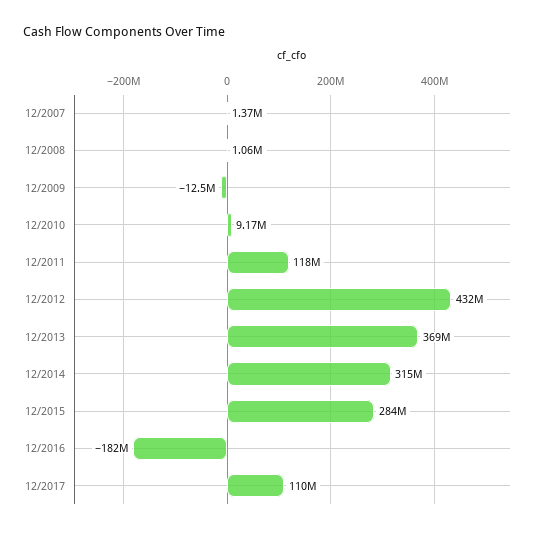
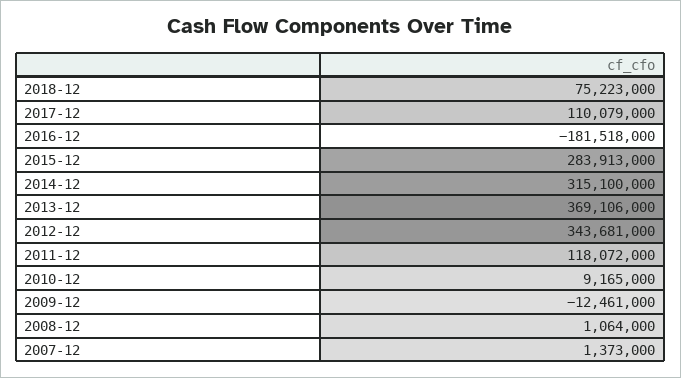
12/2012: 432000000 -> 343681000
2018-12: none -> 75223000

